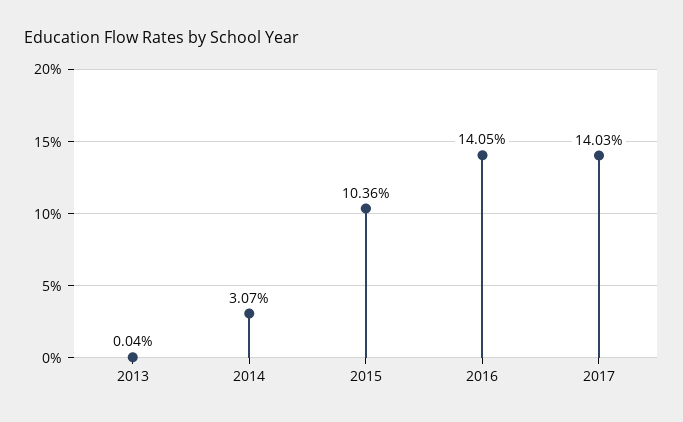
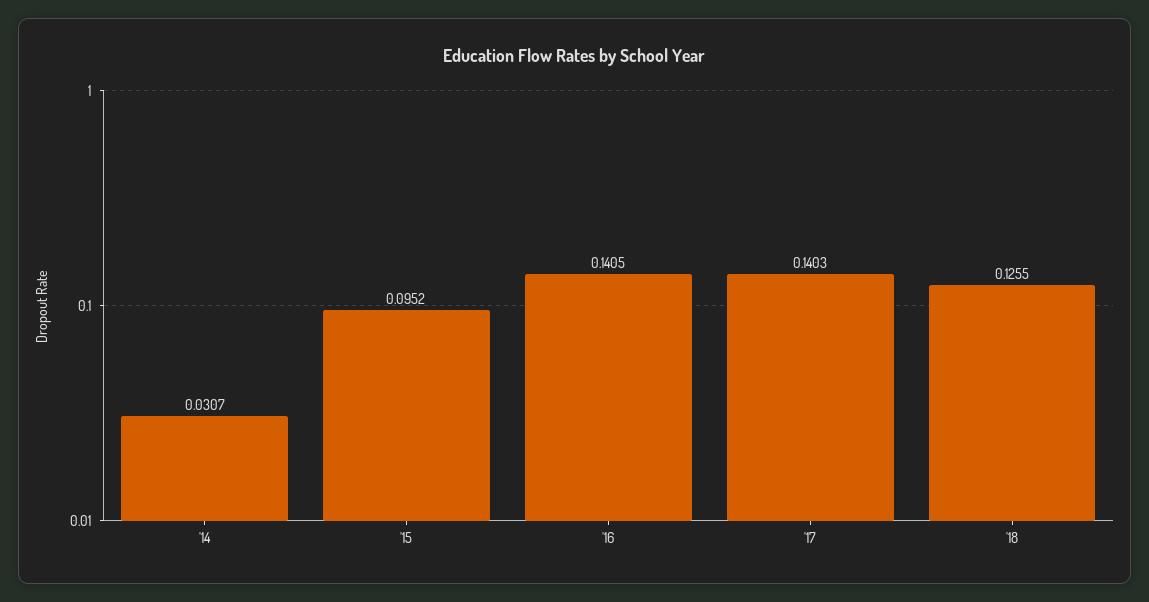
2013: 0.0004 -> none
2015: 0.1036 -> 0.0952
'18: none -> 0.1255

